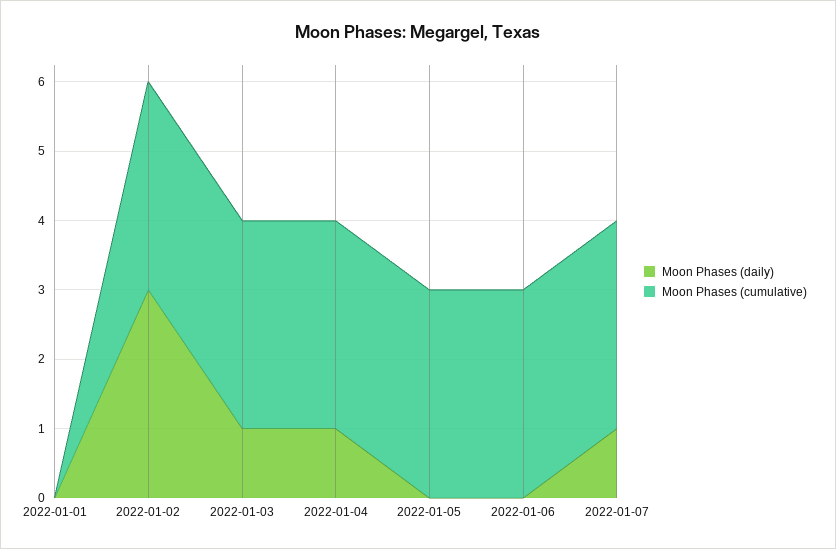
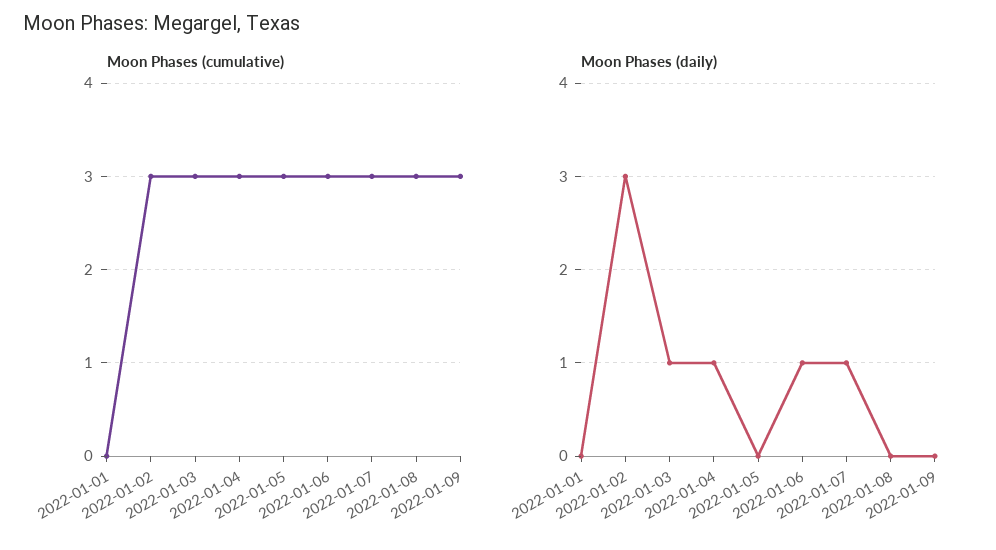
Moon Phases (daily), 2022-01-06: 0 -> 1
Moon Phases (cumulative), 2022-01-08: none -> 3
Moon Phases (cumulative), 2022-01-09: none -> 3
Moon Phases (daily), 2022-01-08: none -> 0
Moon Phases (daily), 2022-01-09: none -> 0

